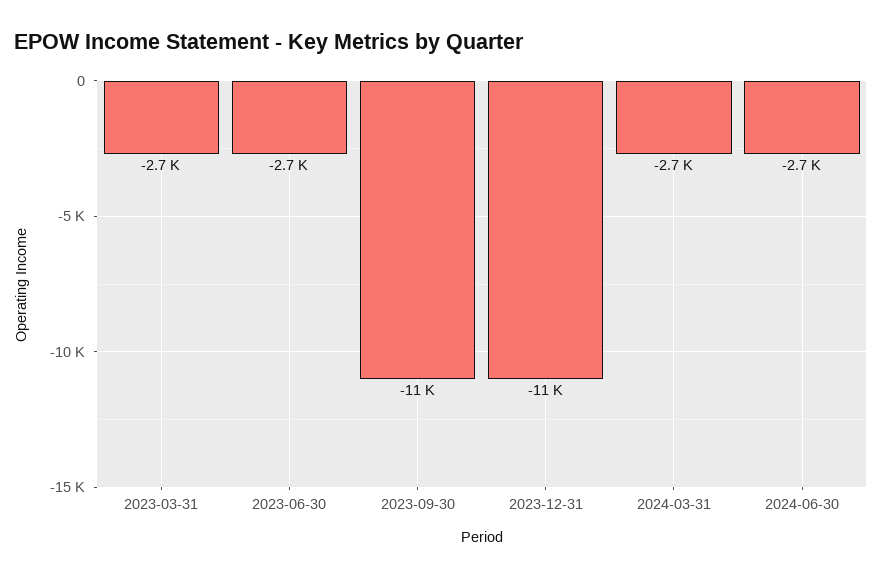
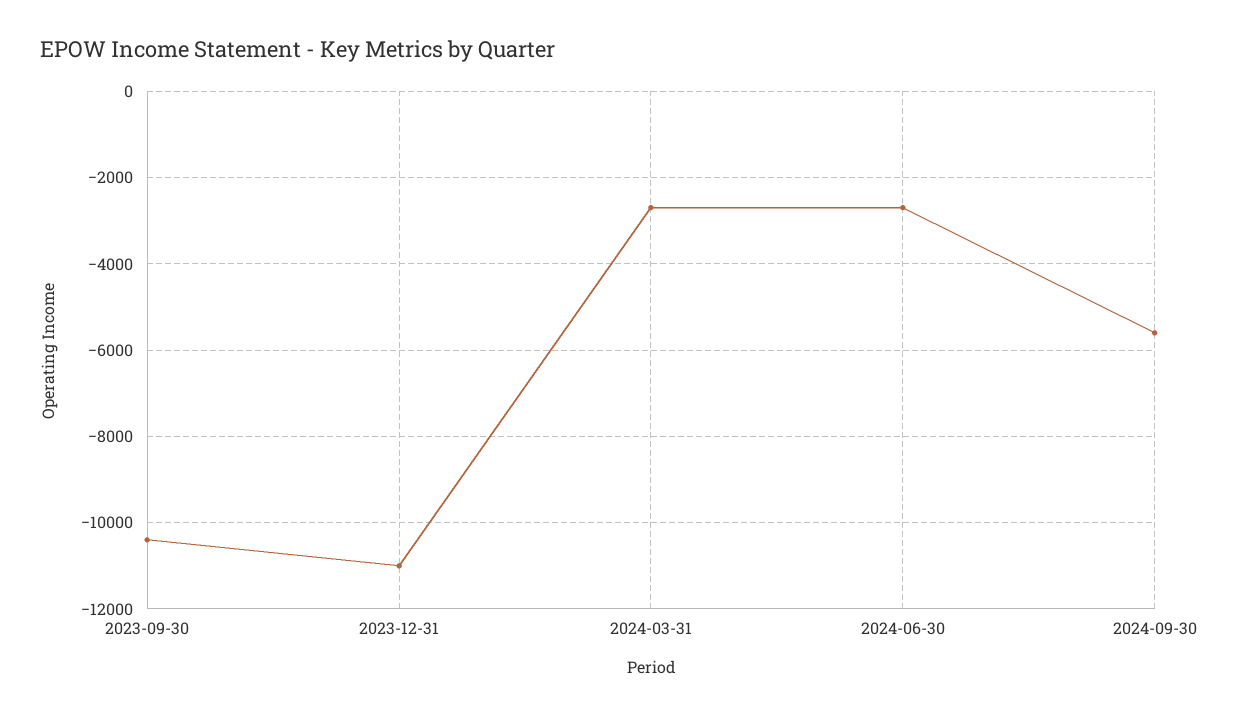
2023-03-31: -2700 -> none
2023-06-30: -2700 -> none
2023-09-30: -11000 -> -10400
2024-09-30: none -> -5600

